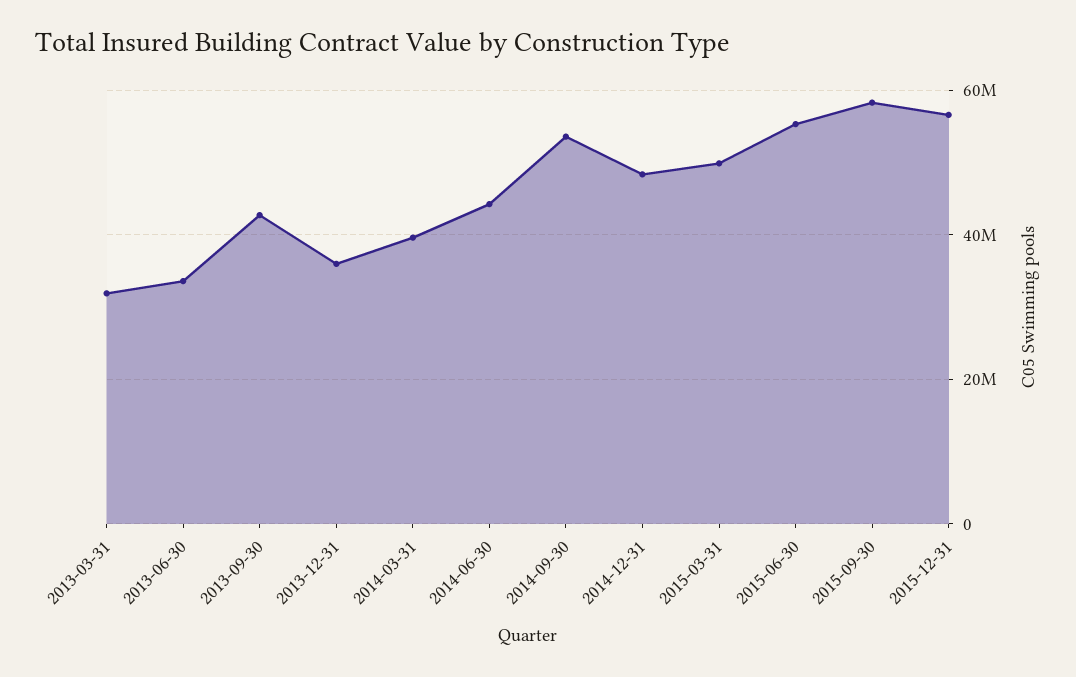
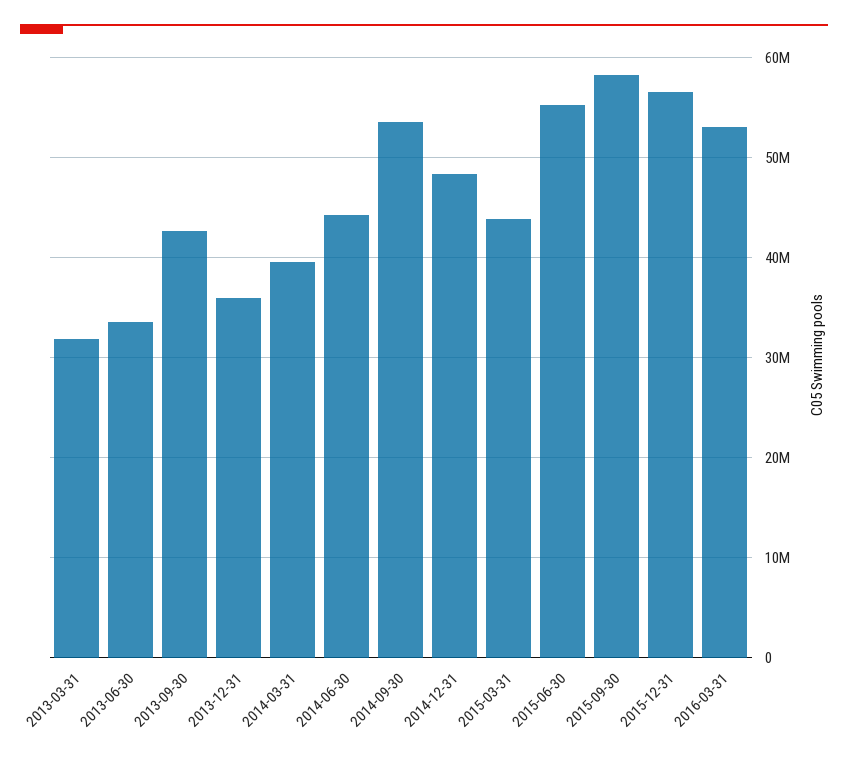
2015-03-31: 50000000 -> 44000000
2016-03-31: none -> 53000000

